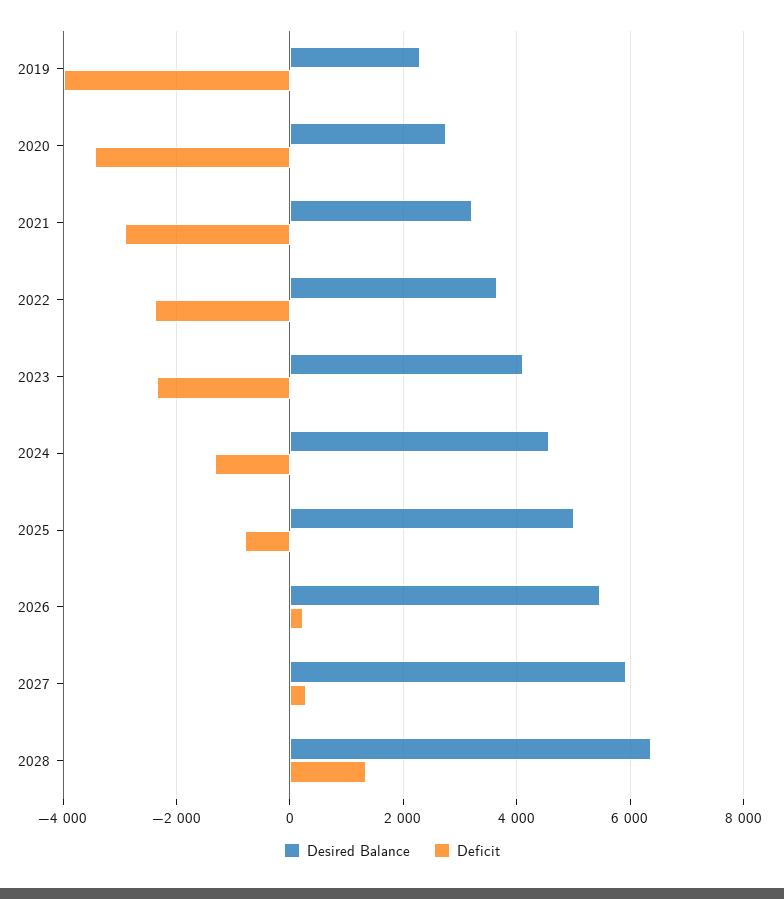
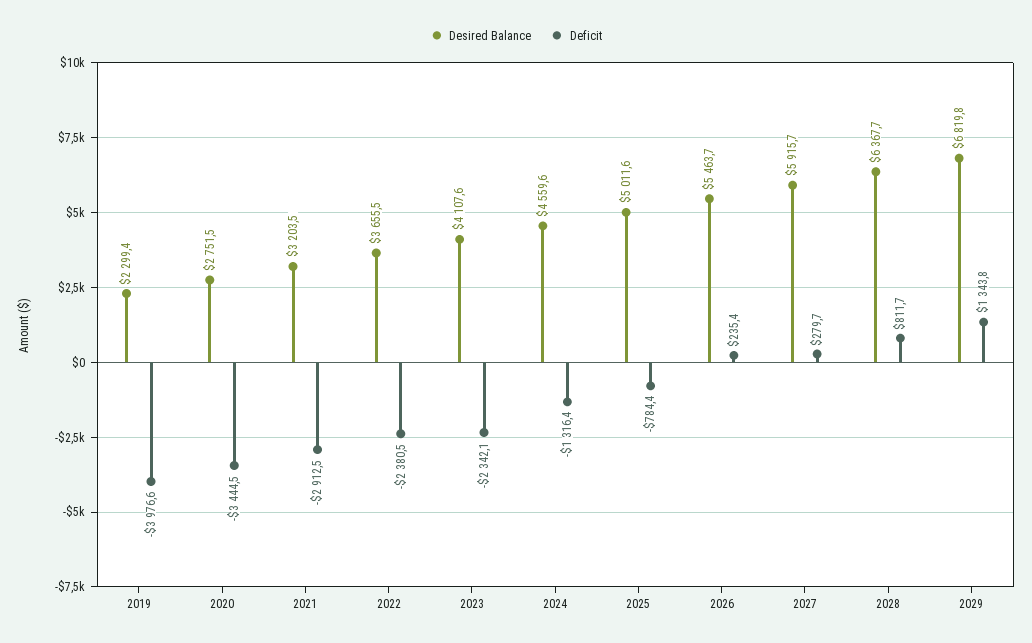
Deficit, 2028: 1400 -> 811.7
Desired Balance, 2029: none -> 6819.8
Deficit, 2029: none -> 1343.8

